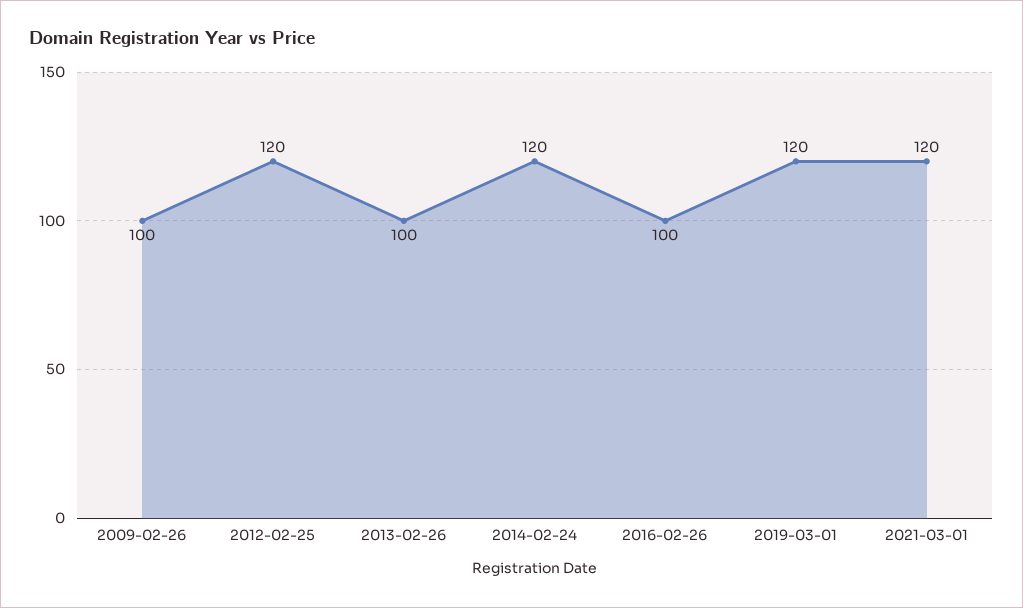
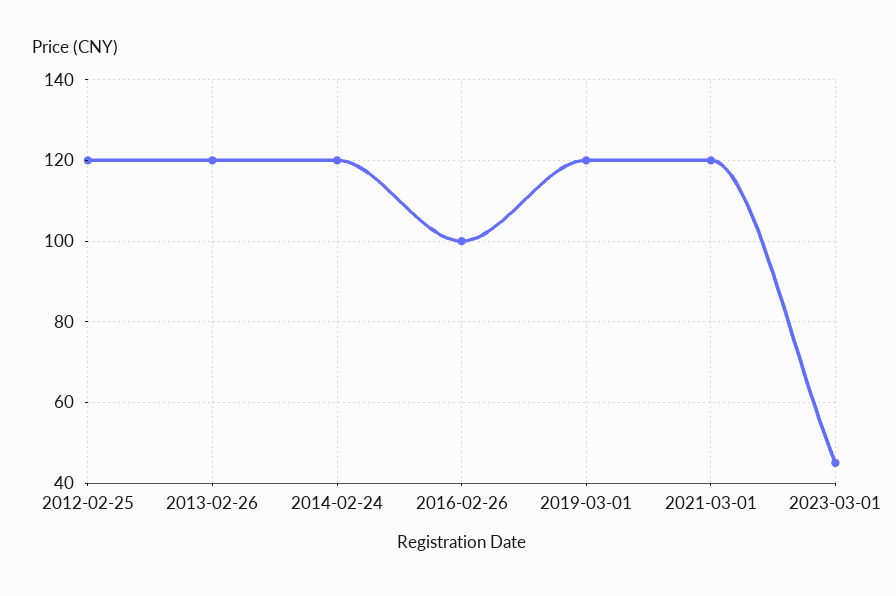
2009-02-26: 100 -> none
2013-02-26: 100 -> 120
2023-03-01: none -> 45

